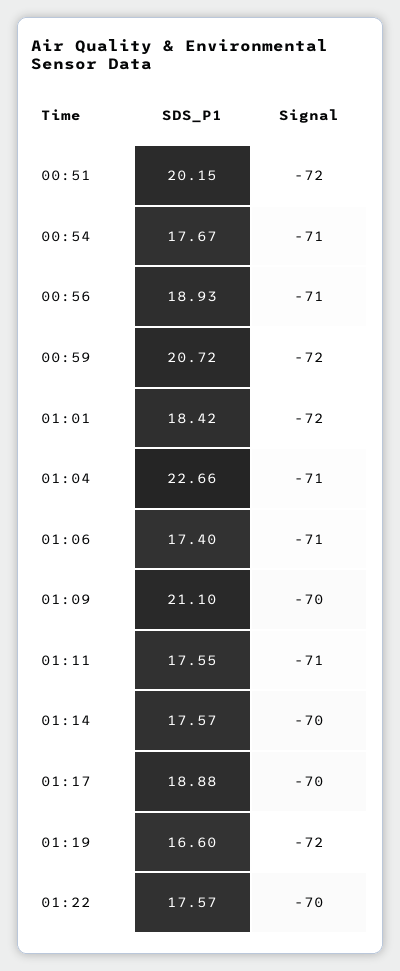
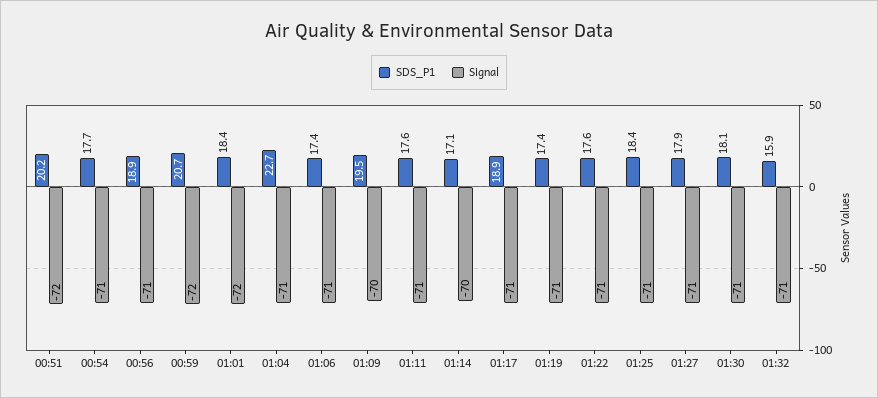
SDS_P1, 01:09: 21.1 -> 19.5
SDS_P1, 01:14: 17.57 -> 17.1
Signal, 01:17: -70 -> -71
SDS_P1, 01:19: 16.6 -> 17.4
Signal, 01:19: -72 -> -71
Signal, 01:22: -70 -> -71
SDS_P1, 01:25: none -> 18.4
Signal, 01:25: none -> -71
SDS_P1, 01:27: none -> 17.9
Signal, 01:27: none -> -71
SDS_P1, 01:30: none -> 18.1
Signal, 01:30: none -> -71
SDS_P1, 01:32: none -> 15.9
Signal, 01:32: none -> -71

